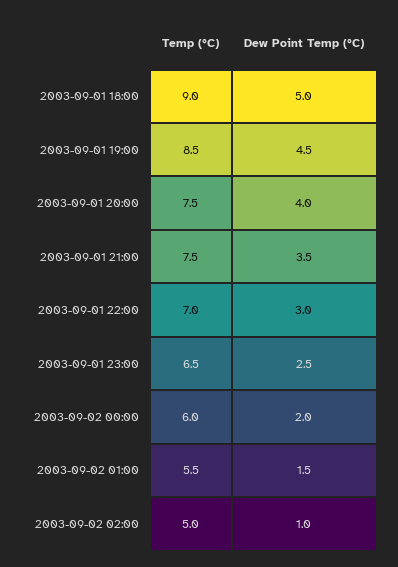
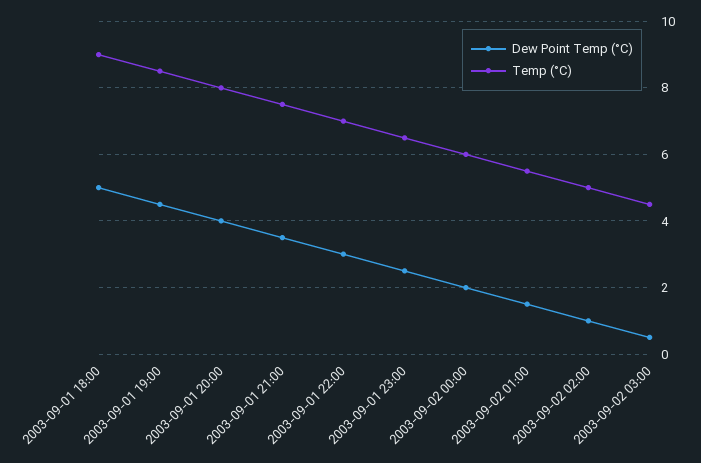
Temp (°C), 2003-09-01 20:00: 7.5 -> 8
Dew Point Temp (°C), 2003-09-02 03:00: none -> 0.5
Temp (°C), 2003-09-02 03:00: none -> 4.5

